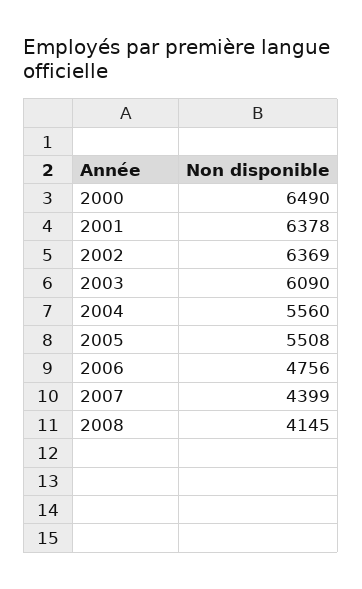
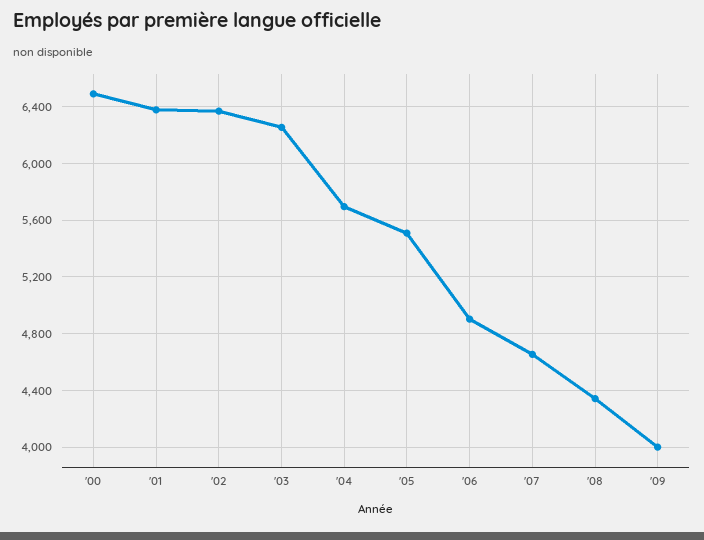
2003: 6090 -> 6250
2004: 5560 -> 5700
2006: 4756 -> 4900
2007: 4399 -> 4650
2008: 4145 -> 4350
'09: none -> 4000

